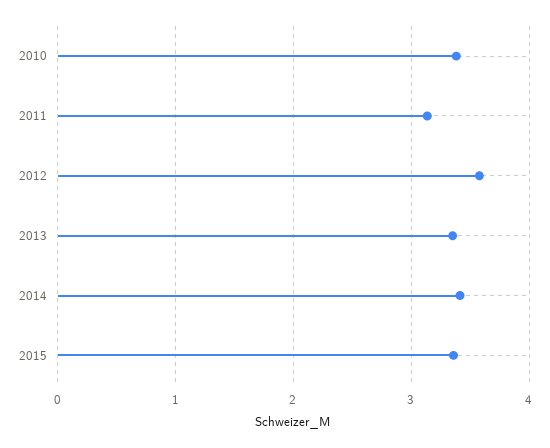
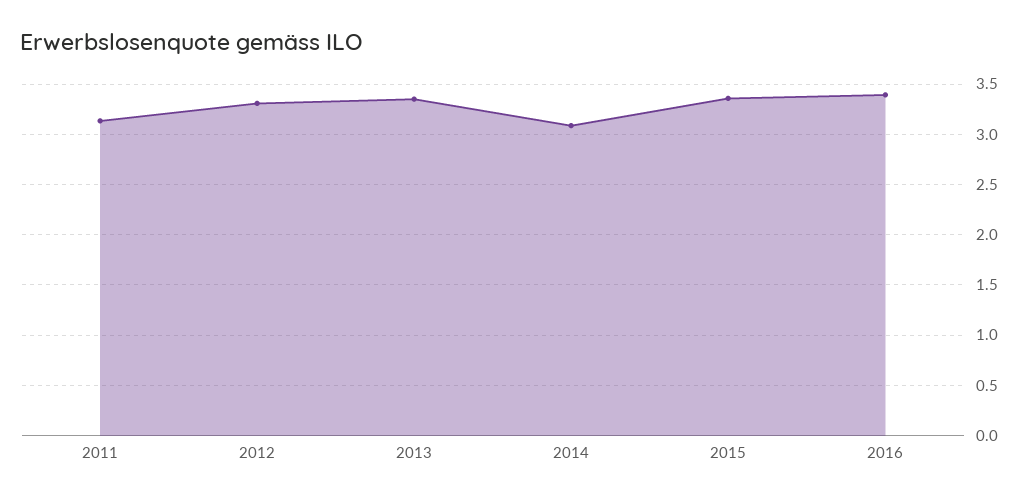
2010: 3.4 -> none
2012: 3.6 -> 3.3
2014: 3.4 -> 3.1
2016: none -> 3.4

